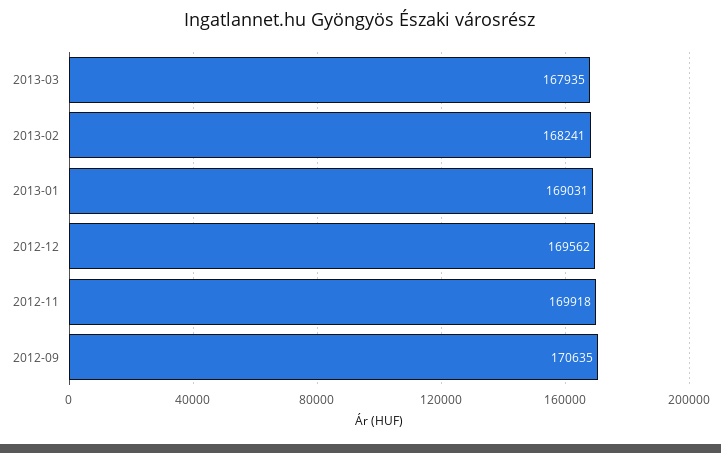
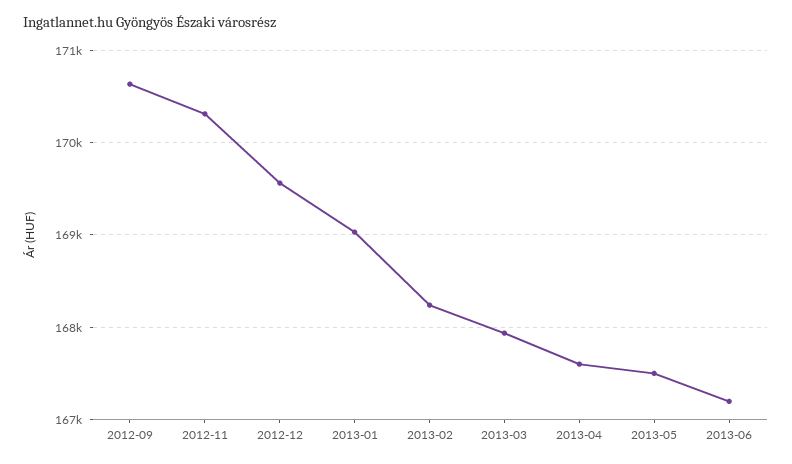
2012-11: 169918 -> 170300
2013-04: none -> 167600
2013-05: none -> 167500
2013-06: none -> 167200

